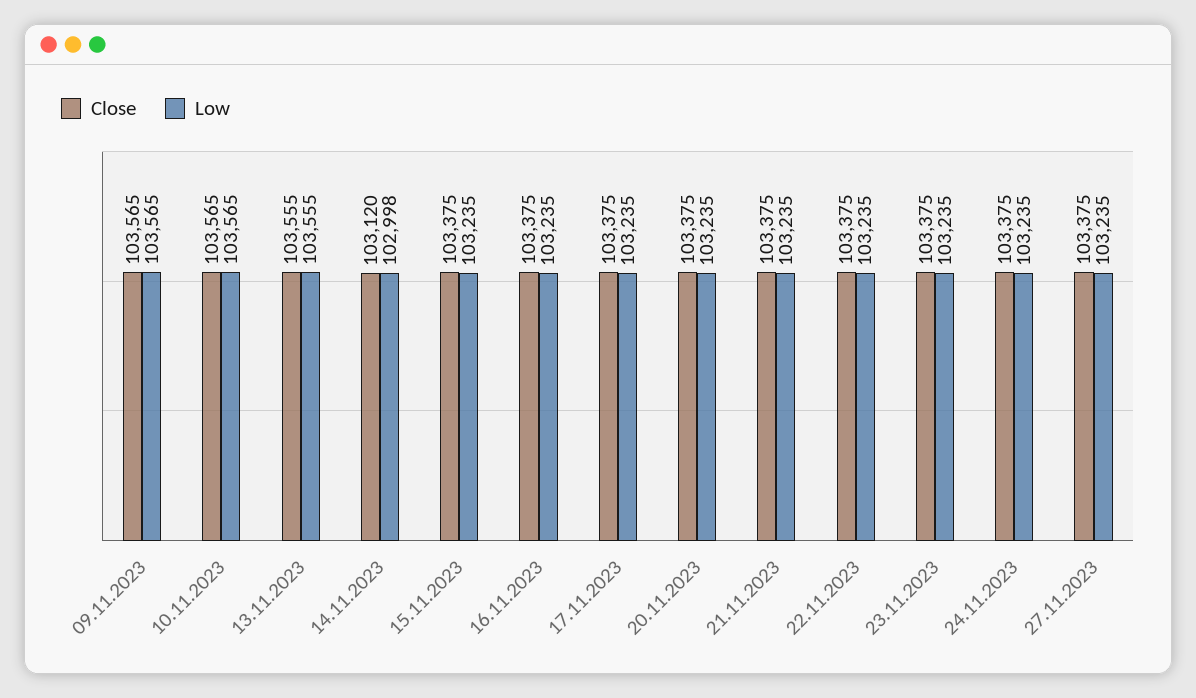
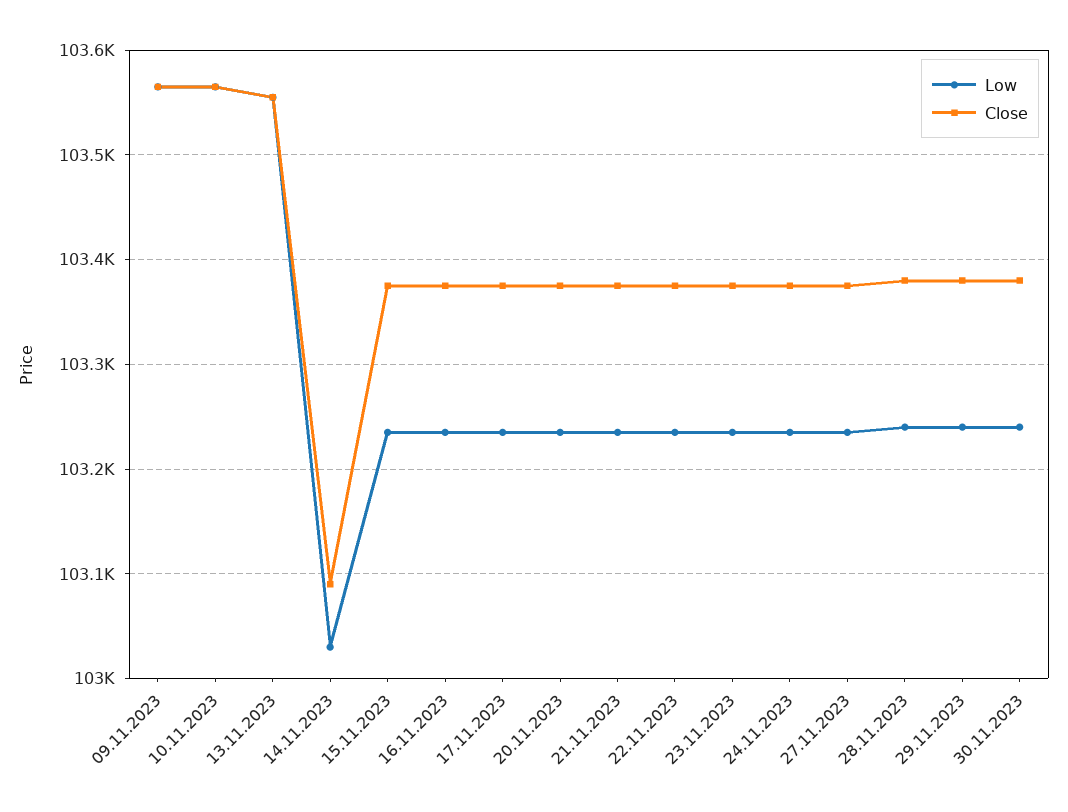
Close, 14.11.2023: 103120 -> 103090
Low, 14.11.2023: 102998 -> 103030
Low, 28.11.2023: none -> 103240
Close, 28.11.2023: none -> 103380
Low, 29.11.2023: none -> 103240
Close, 29.11.2023: none -> 103380
Low, 30.11.2023: none -> 103240
Close, 30.11.2023: none -> 103380

